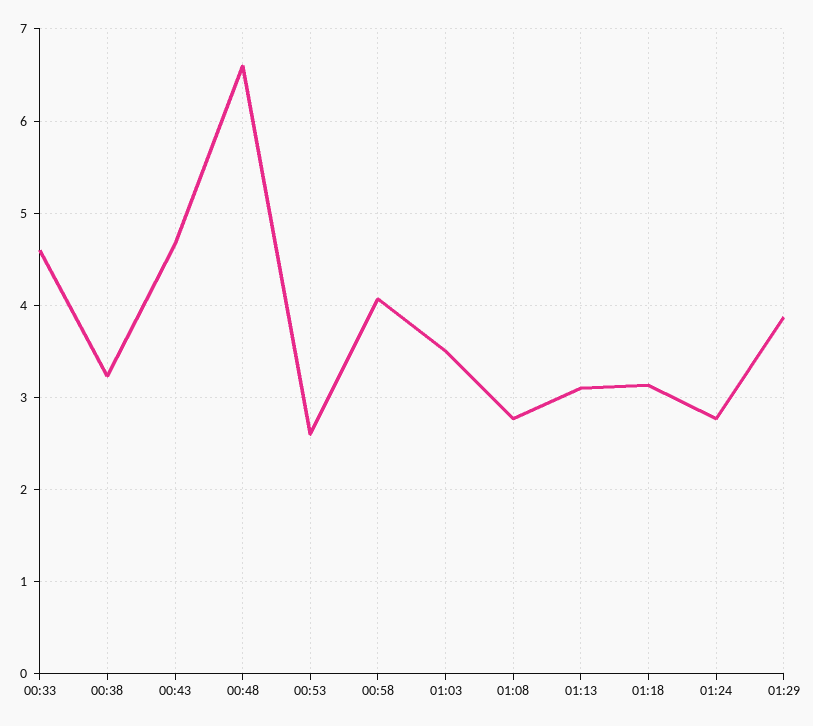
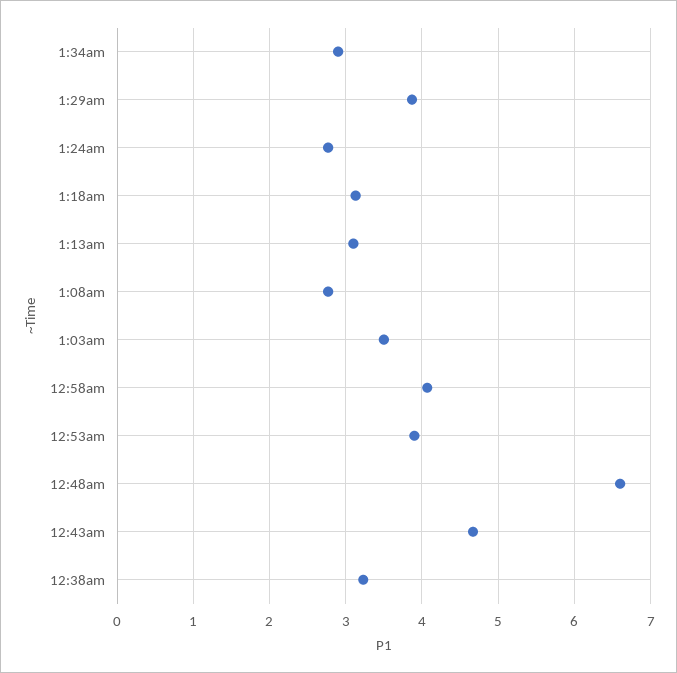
00:33: 4.6 -> none
00:53: 2.6 -> 3.9
1:34am: none -> 2.9

